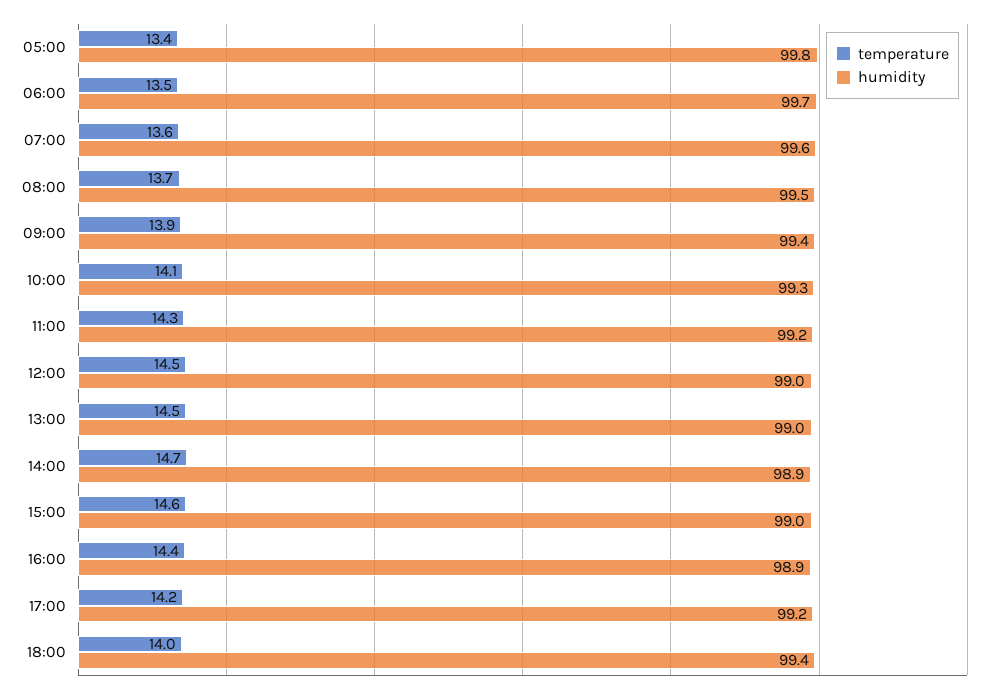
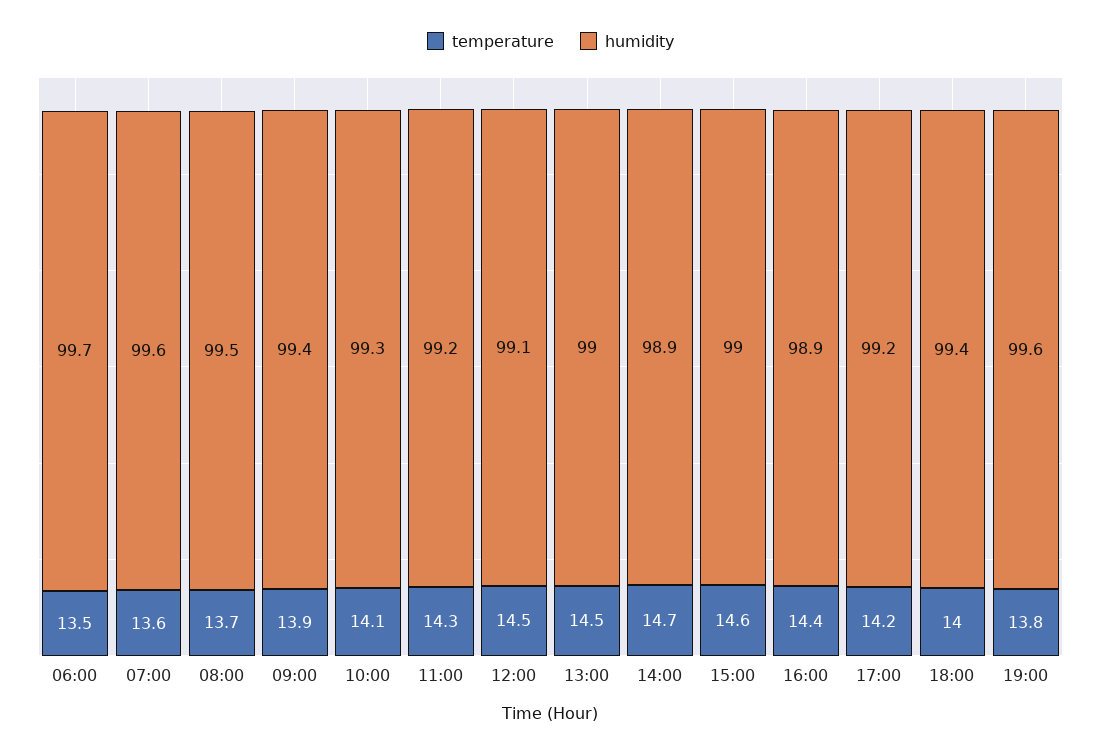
temperature, 05:00: 13.4 -> none
humidity, 05:00: 99.8 -> none
humidity, 12:00: 99 -> 99.1
temperature, 19:00: none -> 13.8
humidity, 19:00: none -> 99.6

